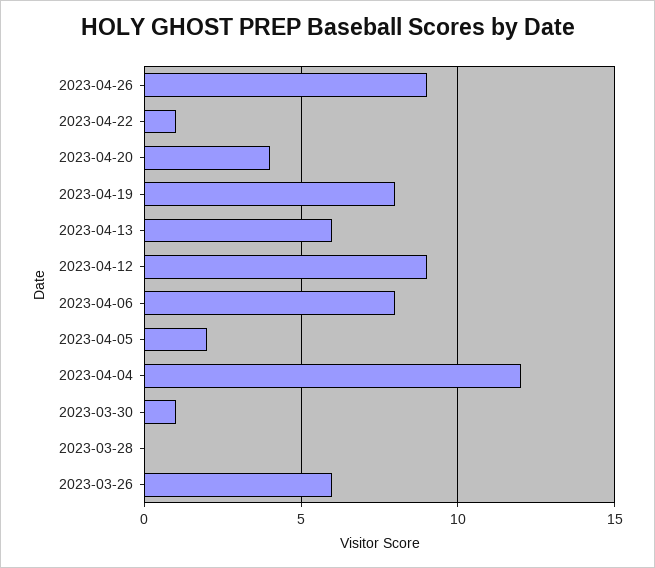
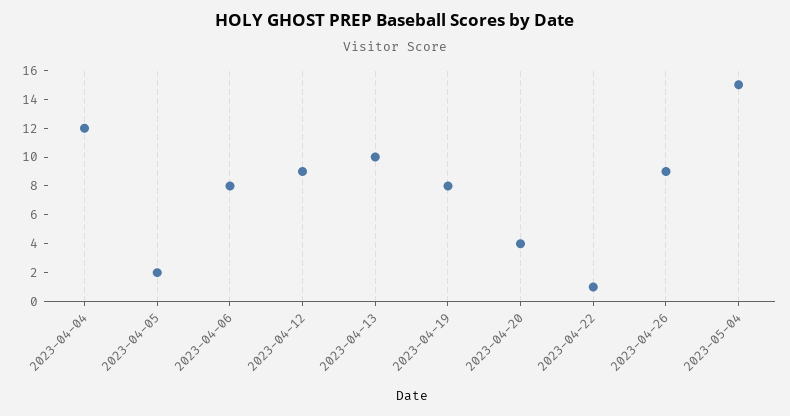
2023-04-13: 6 -> 10
2023-03-30: 1 -> none
2023-03-28: 0 -> none
2023-03-26: 6 -> none
2023-05-04: none -> 15

